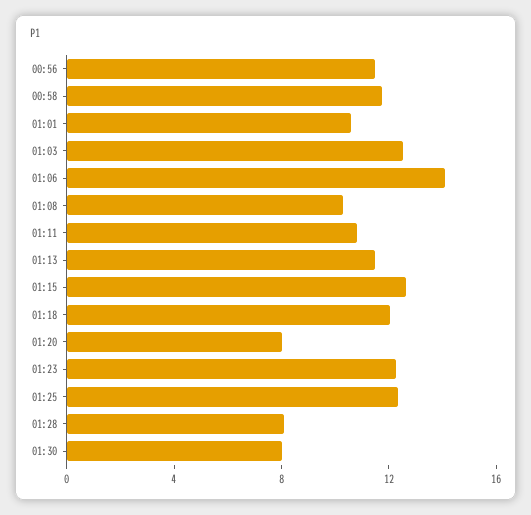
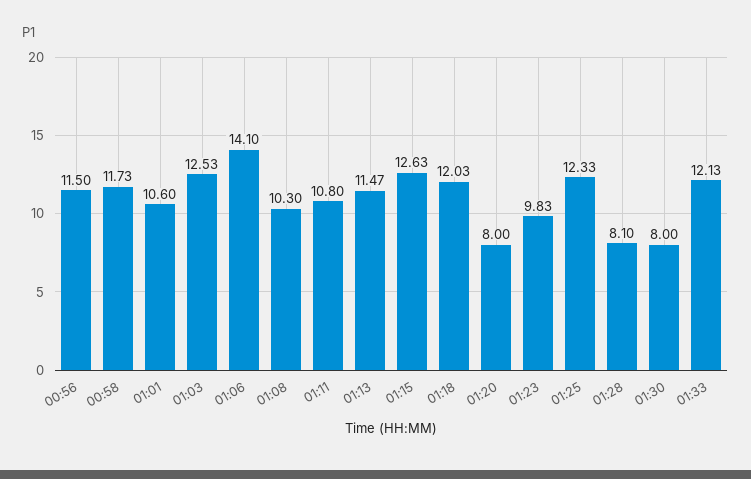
01:23: 12 -> 9.83
01:33: none -> 12.13

